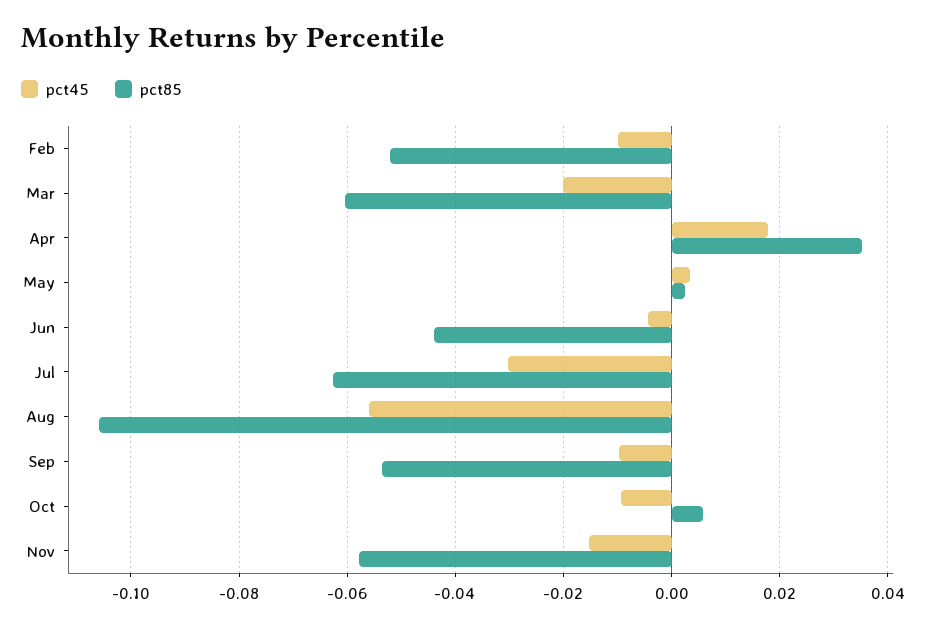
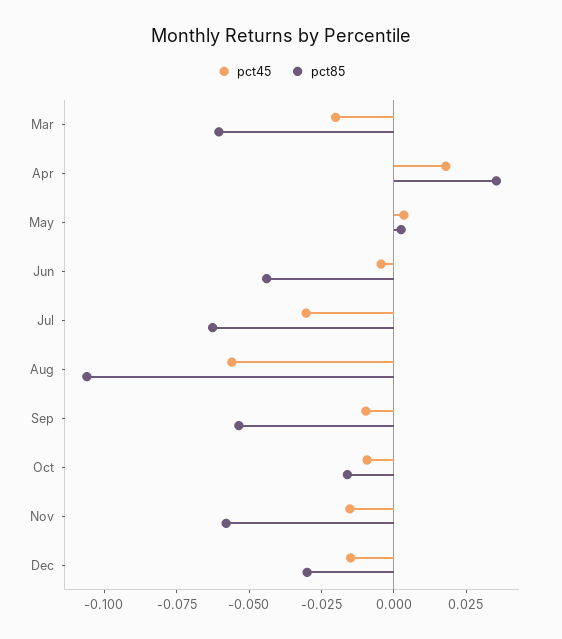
pct45, Feb: -0.01 -> none
pct85, Feb: -0.052 -> none
pct85, Oct: 0.006 -> -0.015
pct45, Dec: none -> -0.015
pct85, Dec: none -> -0.03

